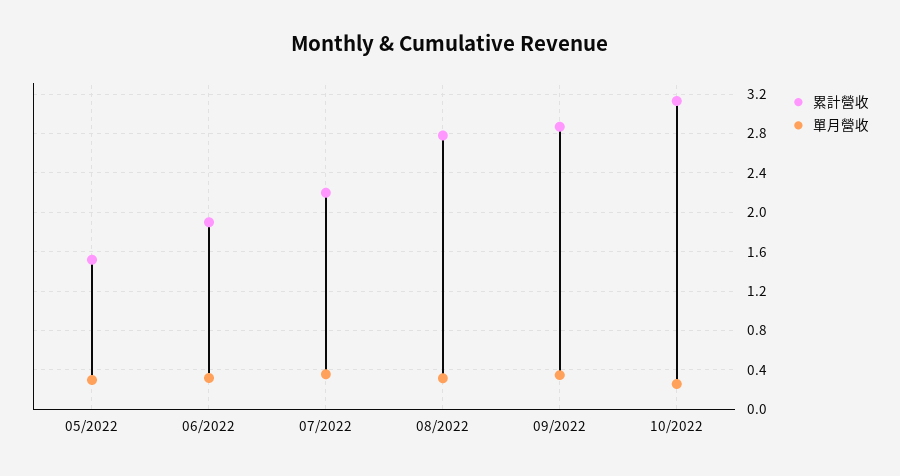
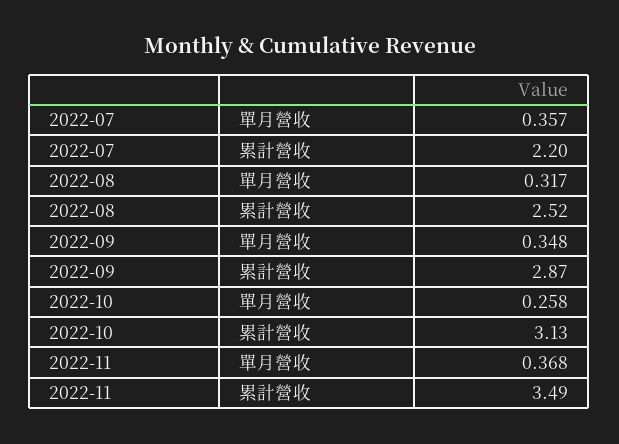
累計營收, 05/2022: 1.5 -> none
單月營收, 05/2022: 0.3 -> none
累計營收, 06/2022: 1.9 -> none
單月營收, 06/2022: 0.3 -> none
累計營收, 08/2022: 2.8 -> 2.52
單月營收, 2022-11: none -> 0.368
累計營收, 2022-11: none -> 3.49

